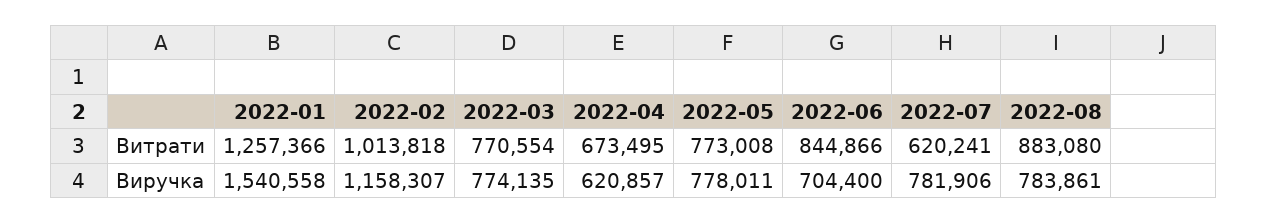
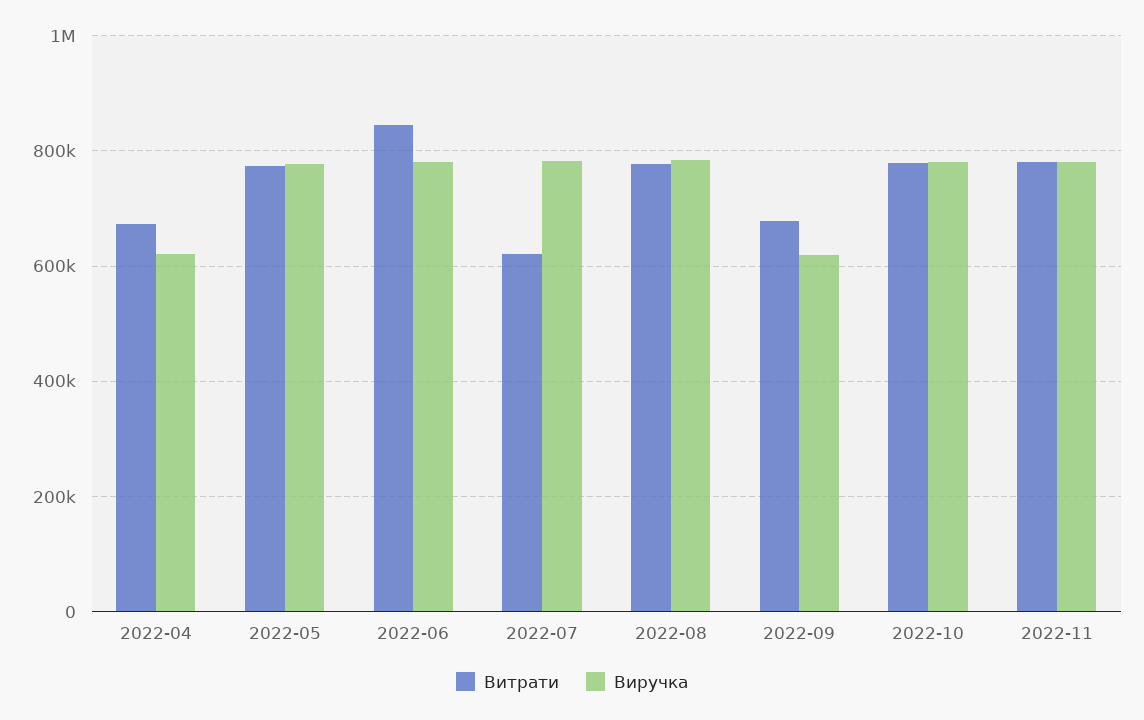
Витрати, 2022-01: 1257366 -> none
Витрати, 2022-02: 1013818 -> none
Витрати, 2022-03: 770554 -> none
Витрати, 2022-08: 883080 -> 780000
Виручка, 2022-01: 1540558 -> none
Виручка, 2022-02: 1158307 -> none
Виручка, 2022-03: 774135 -> none
Виручка, 2022-06: 704400 -> 780000
Витрати, 2022-09: none -> 680000
Виручка, 2022-09: none -> 620000
Витрати, 2022-10: none -> 780000
Виручка, 2022-10: none -> 780000
Витрати, 2022-11: none -> 780000
Виручка, 2022-11: none -> 780000

